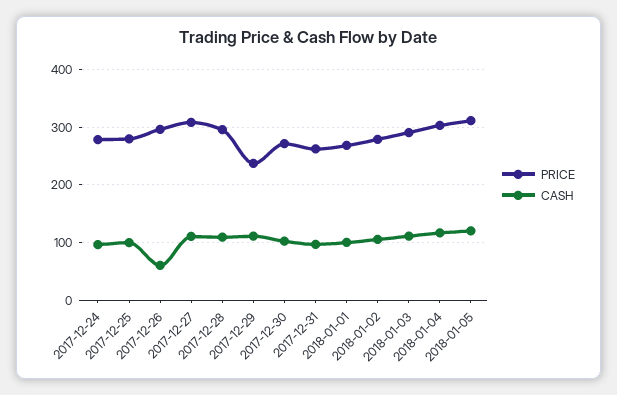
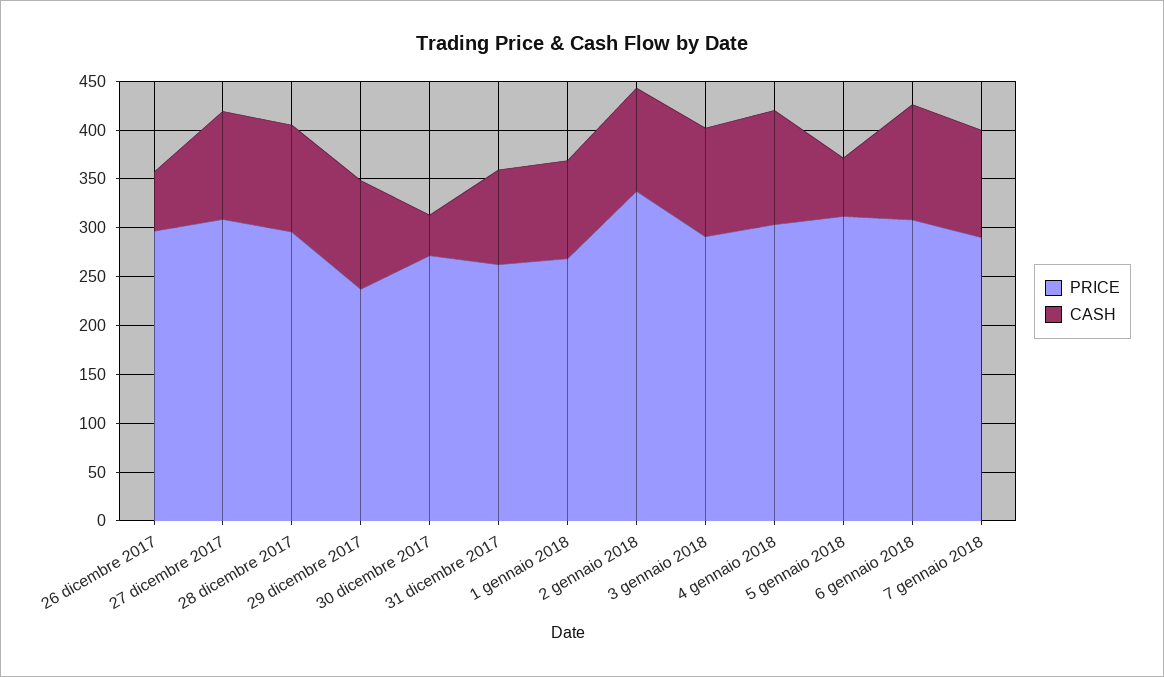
PRICE, 2017-12-24: 280 -> none
CASH, 2017-12-24: 100 -> none
PRICE, 2017-12-25: 280 -> none
CASH, 2017-12-25: 100 -> none
CASH, 2017-12-30: 100 -> 40
PRICE, 2018-01-02: 280 -> 340
CASH, 2018-01-05: 120 -> 60
PRICE, 6 gennaio 2018: none -> 310
CASH, 6 gennaio 2018: none -> 120
PRICE, 7 gennaio 2018: none -> 290
CASH, 7 gennaio 2018: none -> 110

